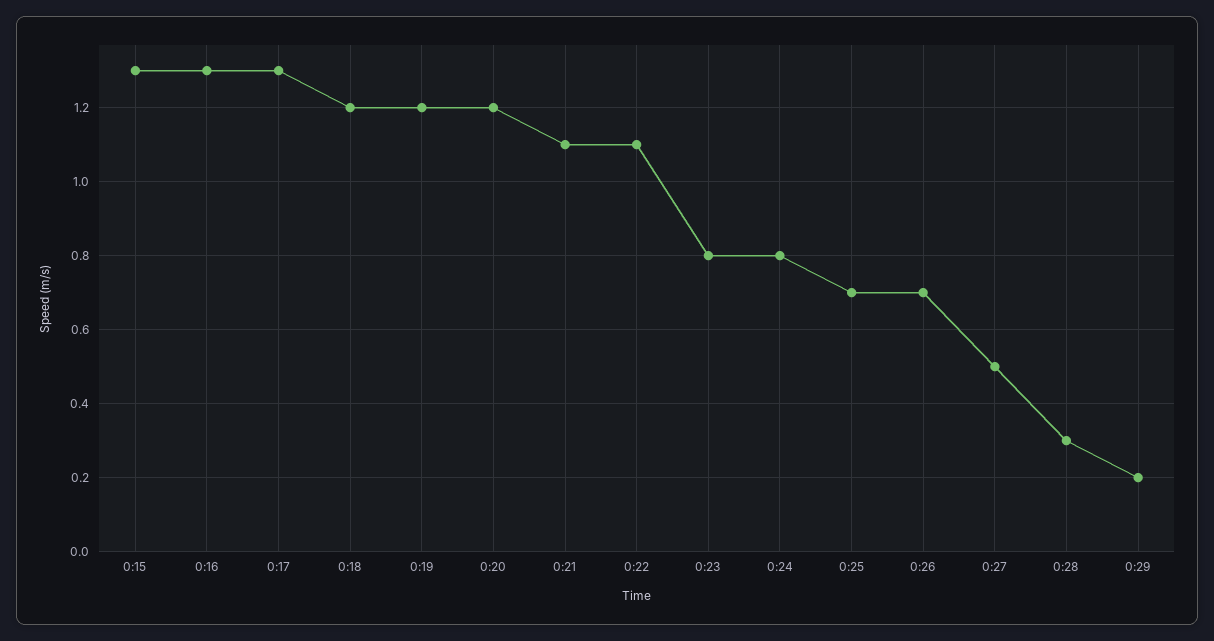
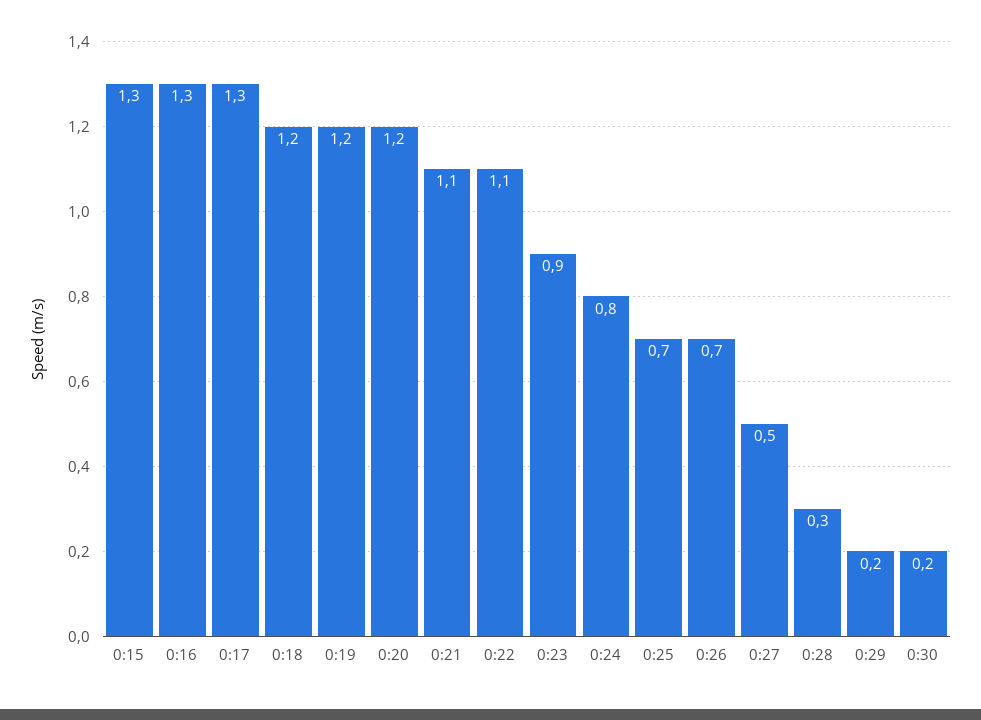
0:23: 0.8 -> 0.9
0:30: none -> 0.2

